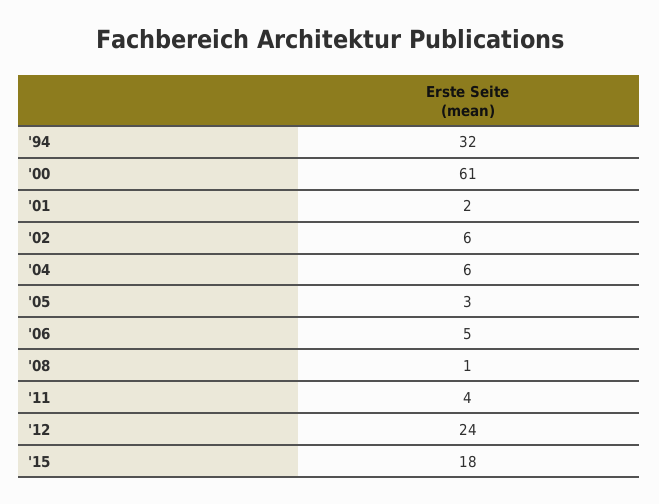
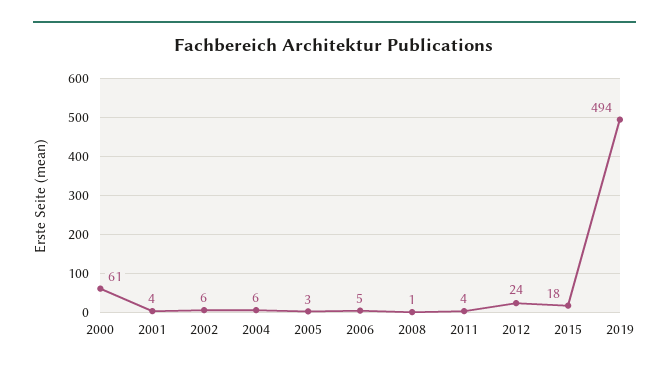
'94: 32 -> none
'01: 2 -> 4
2019: none -> 494

